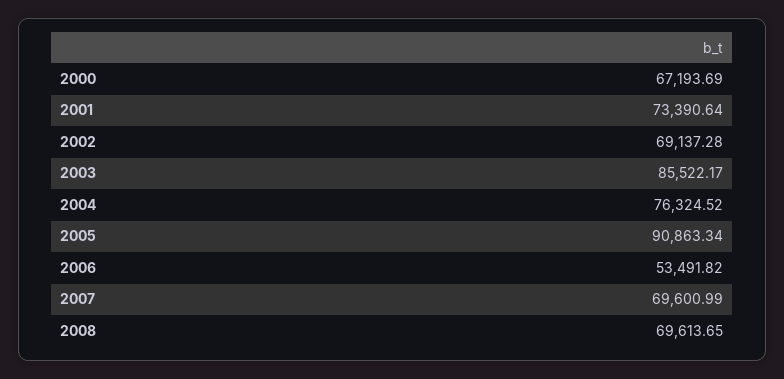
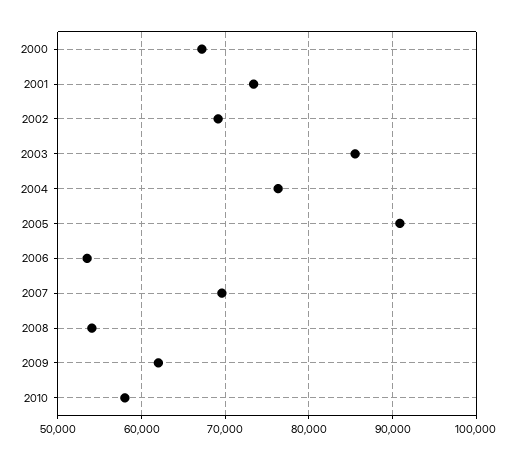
2008: 69613.65 -> 54000
2009: none -> 62000
2010: none -> 58000

